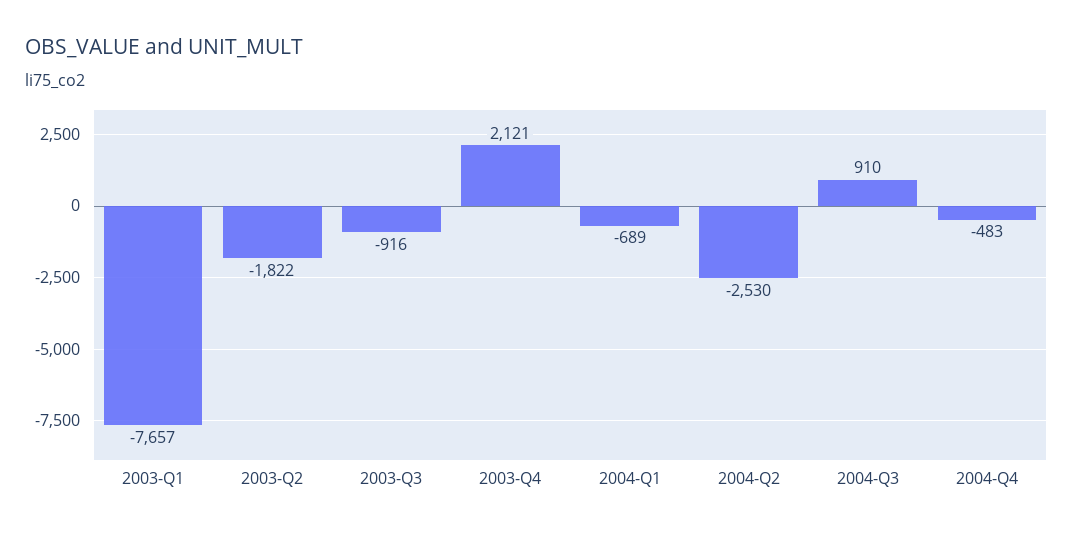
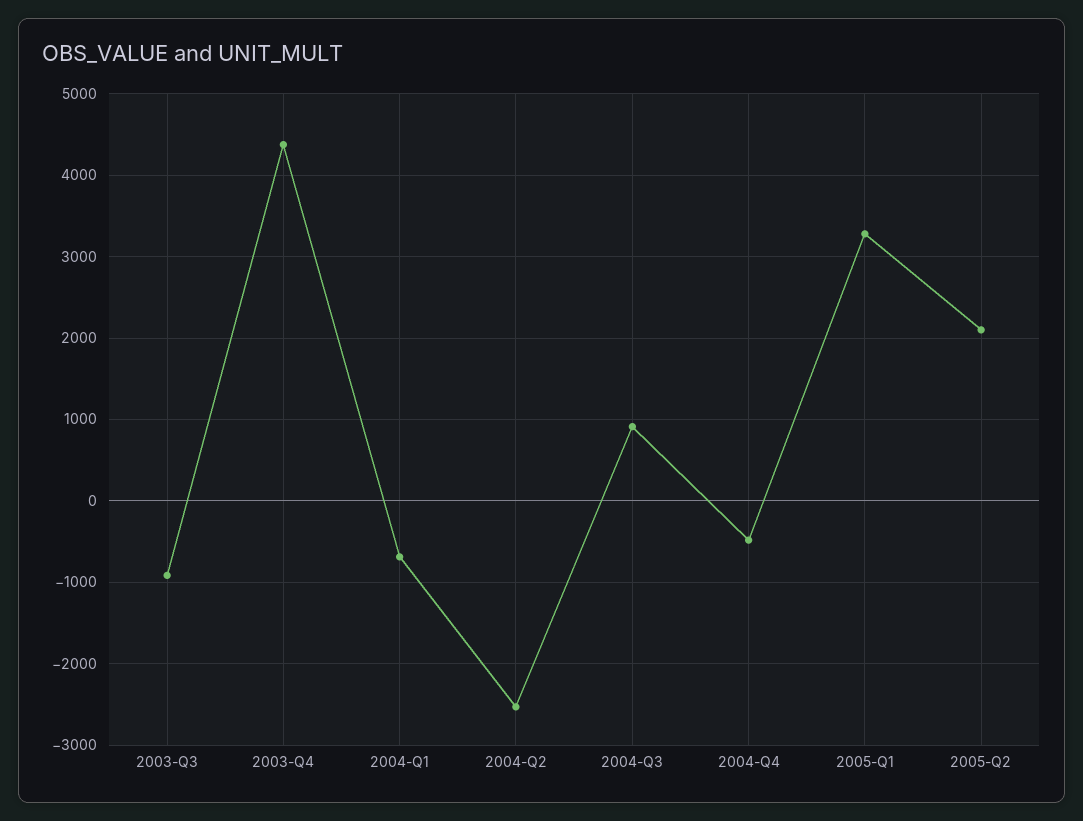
2003-Q1: -7657 -> none
2003-Q2: -1822 -> none
2003-Q4: 2121 -> 4400
2005-Q1: none -> 3300
2005-Q2: none -> 2100

